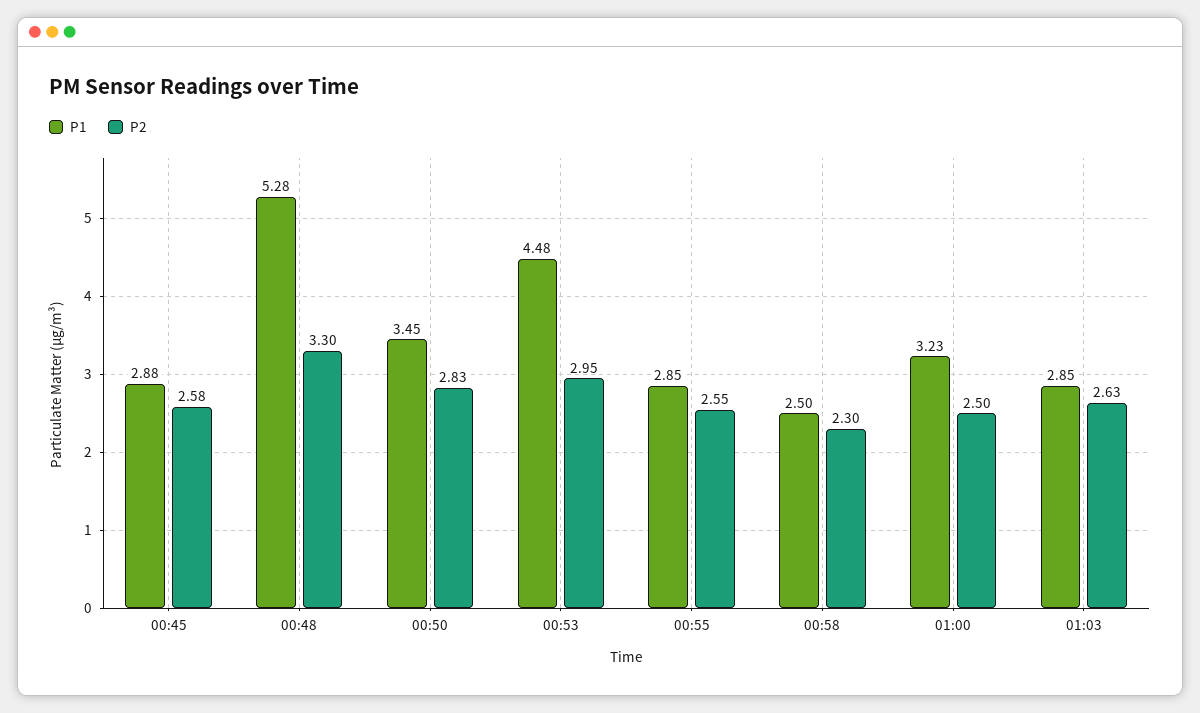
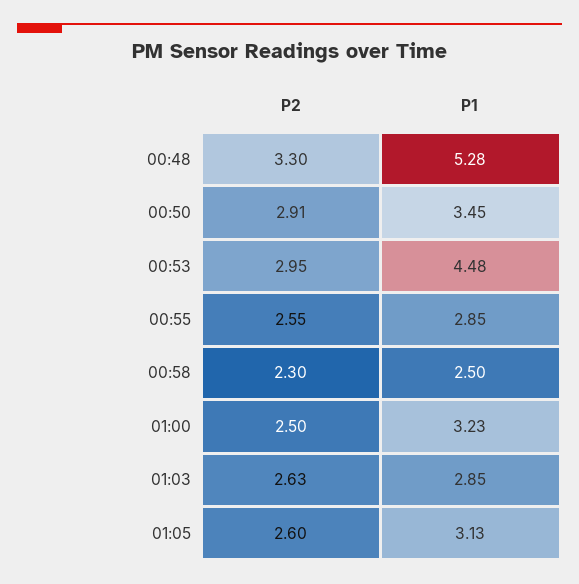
P1, 00:45: 2.88 -> none
P2, 00:45: 2.58 -> none
P2, 00:50: 2.83 -> 2.91
P2, 01:05: none -> 2.6
P1, 01:05: none -> 3.13

